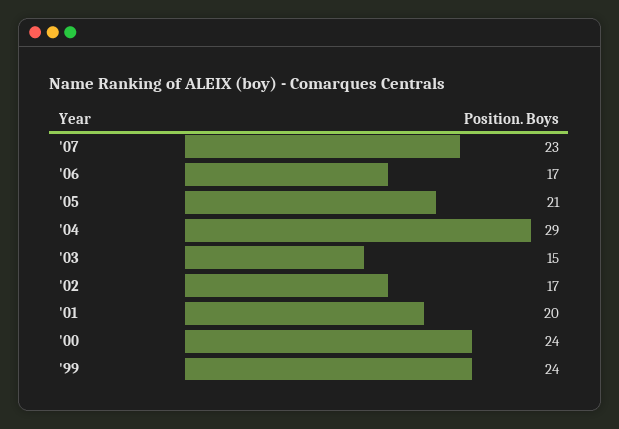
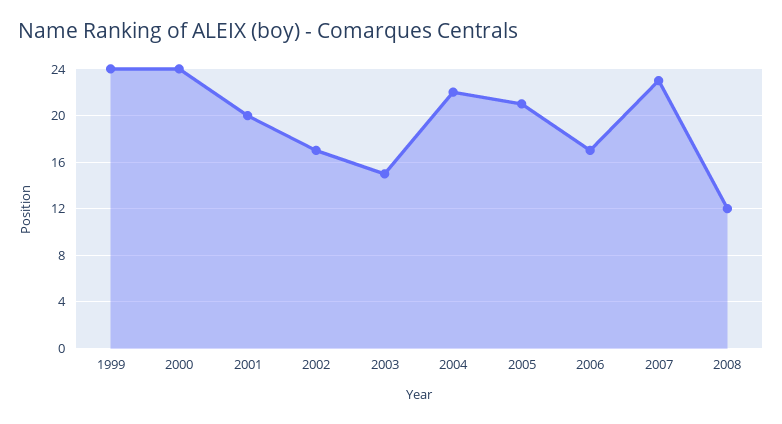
'04: 29 -> 22
2008: none -> 12

